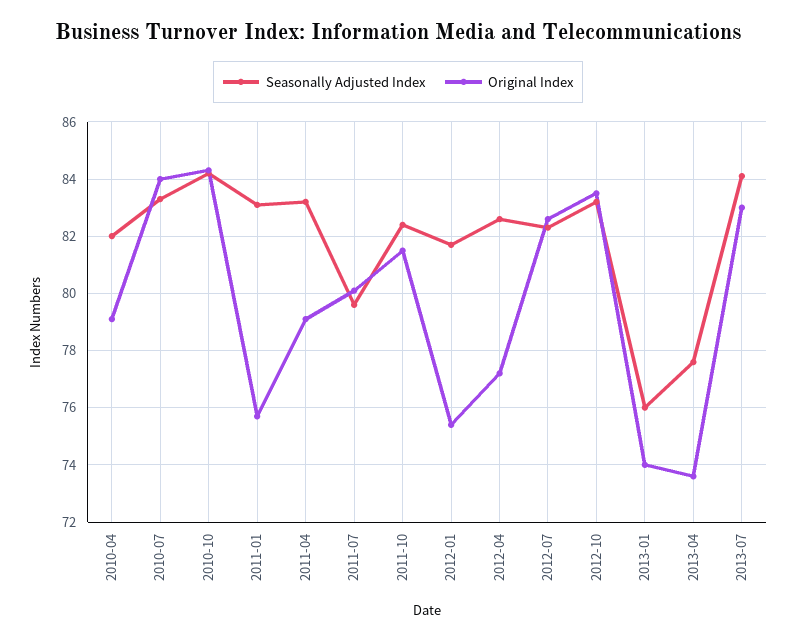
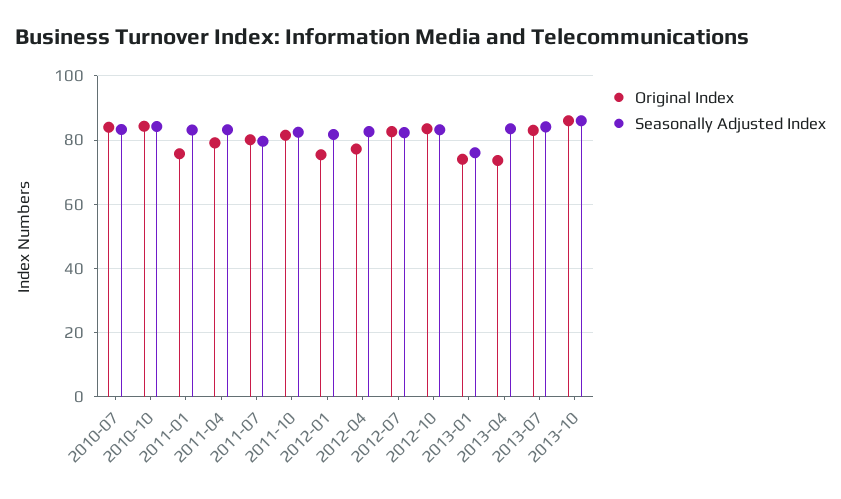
Seasonally Adjusted Index, 2010-04: 82 -> none
Original Index, 2010-04: 79 -> none
Seasonally Adjusted Index, 2013-04: 77.5 -> 84
Original Index, 2013-10: none -> 86
Seasonally Adjusted Index, 2013-10: none -> 86

